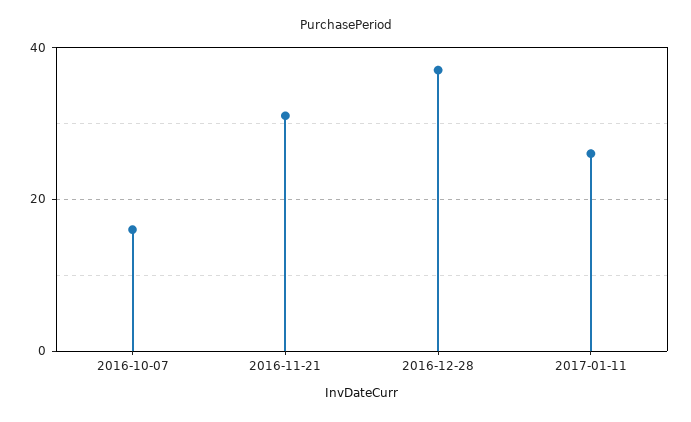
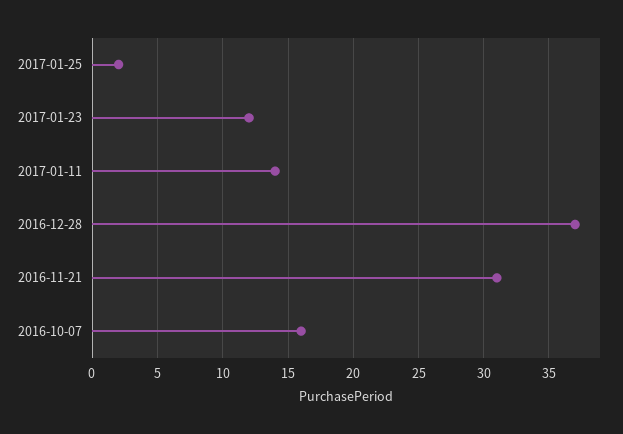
2017-01-11: 25 -> 14
2017-01-25: none -> 2
2017-01-23: none -> 12

